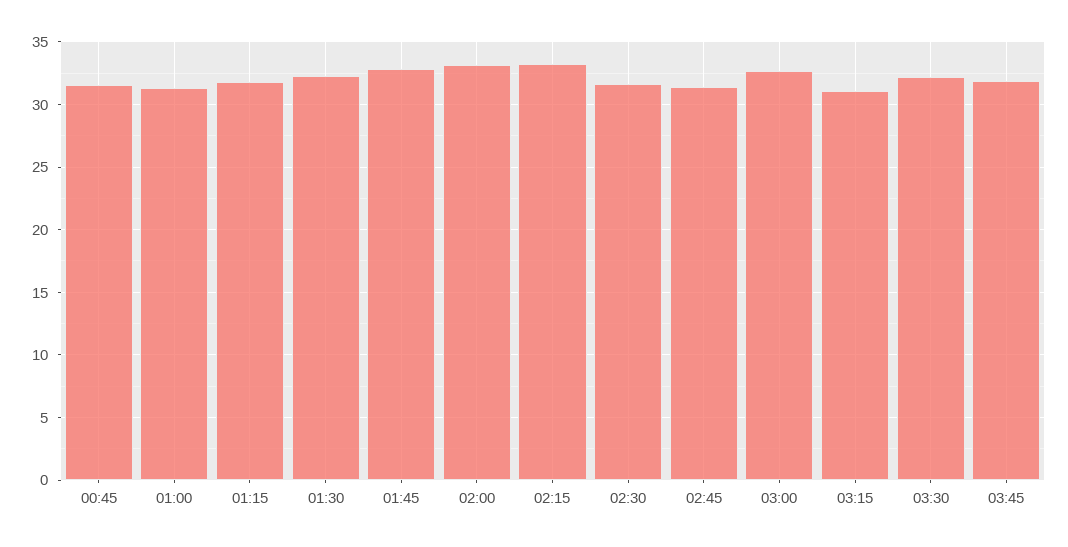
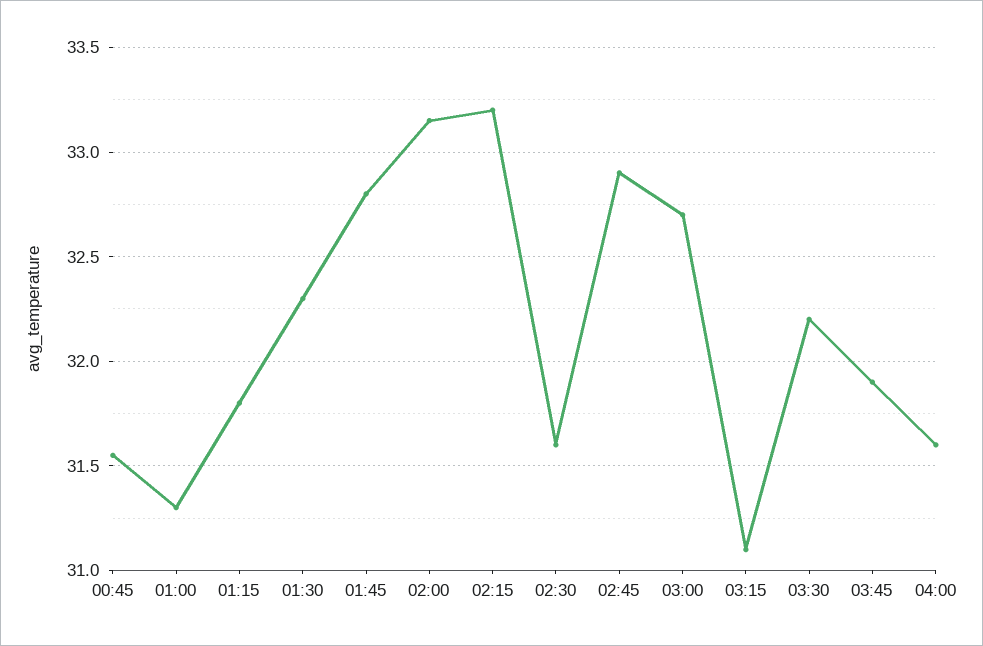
02:45: 31.5 -> 32.9
04:00: none -> 31.6

